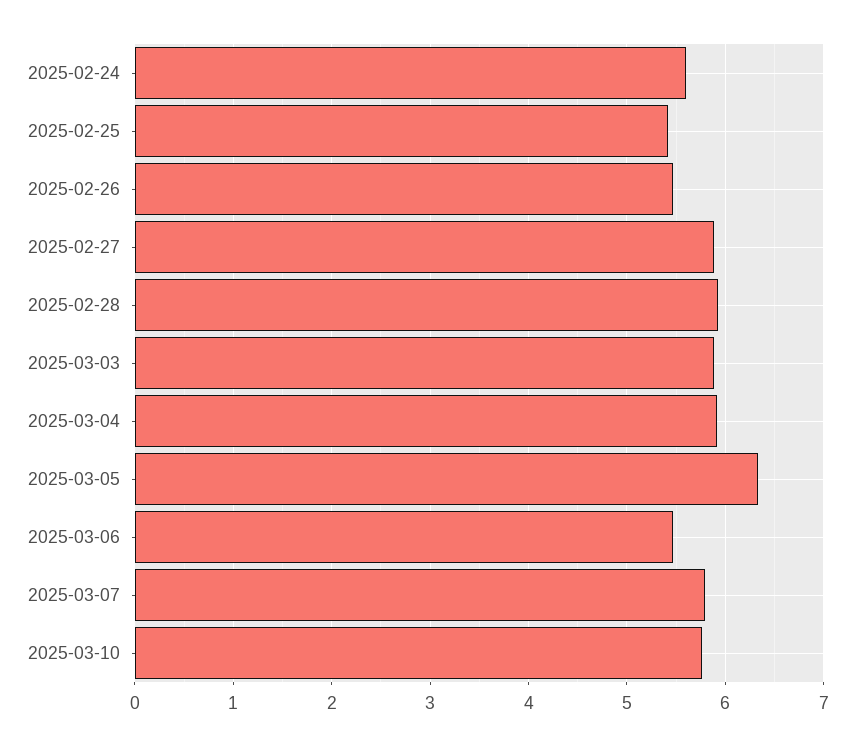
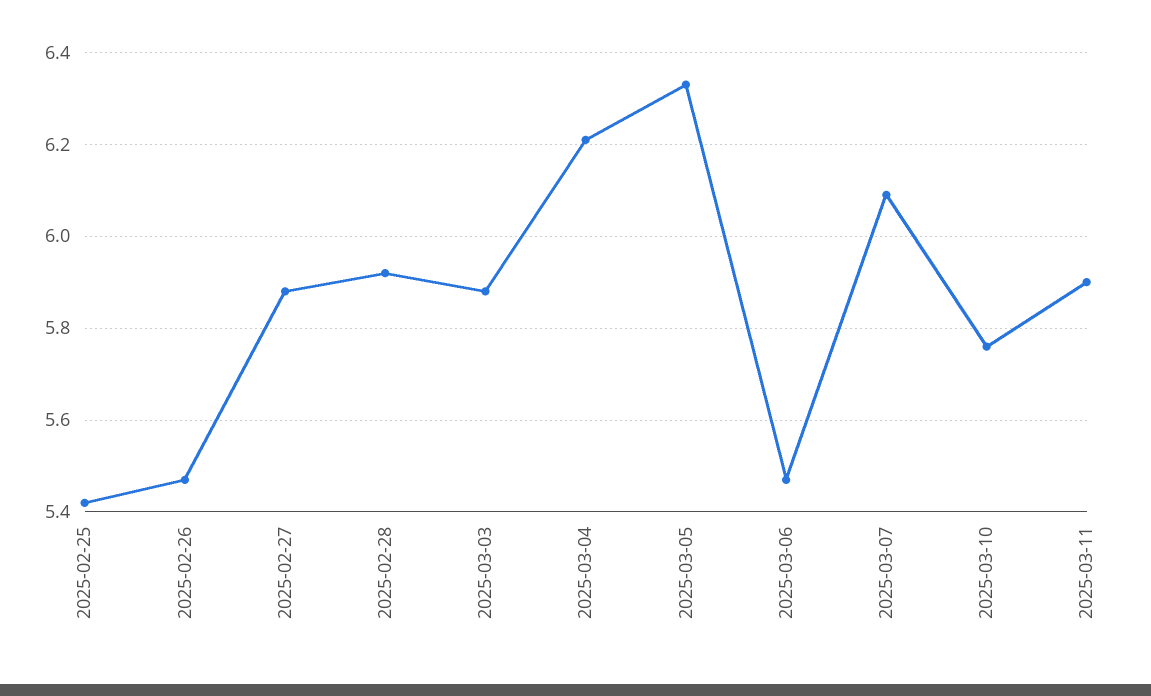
2025-02-24: 5.6 -> none
2025-03-04: 5.9 -> 6.2
2025-03-07: 5.8 -> 6.1
2025-03-11: none -> 5.9

